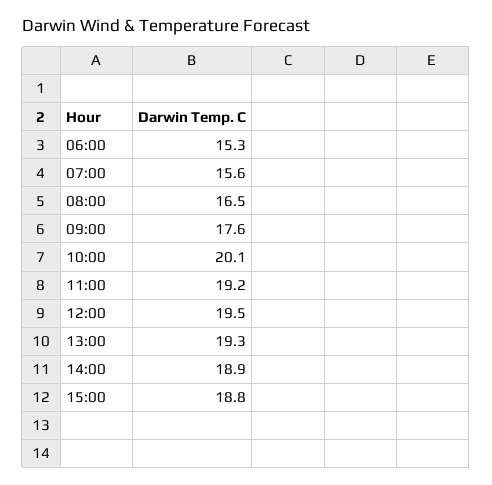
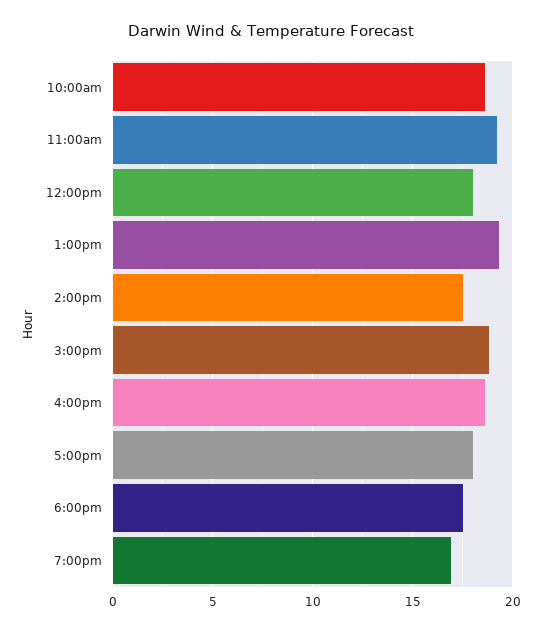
06:00: 15.3 -> none
07:00: 15.6 -> none
08:00: 16.5 -> none
09:00: 17.6 -> none
10:00: 20.1 -> 18.5
12:00: 19.5 -> 18
14:00: 18.9 -> 17.5
4:00pm: none -> 18.5
5:00pm: none -> 18
6:00pm: none -> 17.5
7:00pm: none -> 17

